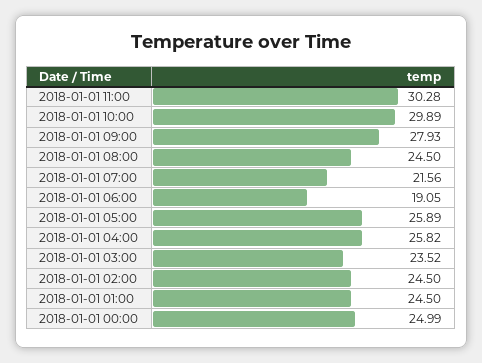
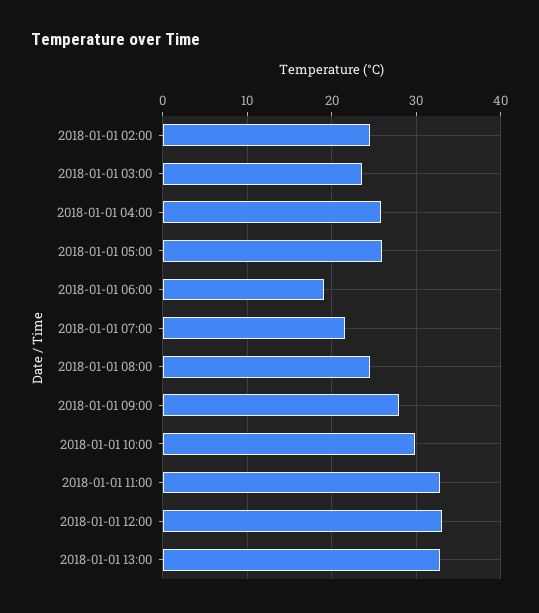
2018-01-01 11:00: 30.28 -> 33
2018-01-01 01:00: 24.5 -> none
2018-01-01 00:00: 24.99 -> none
2018-01-01 12:00: none -> 33
2018-01-01 13:00: none -> 33

